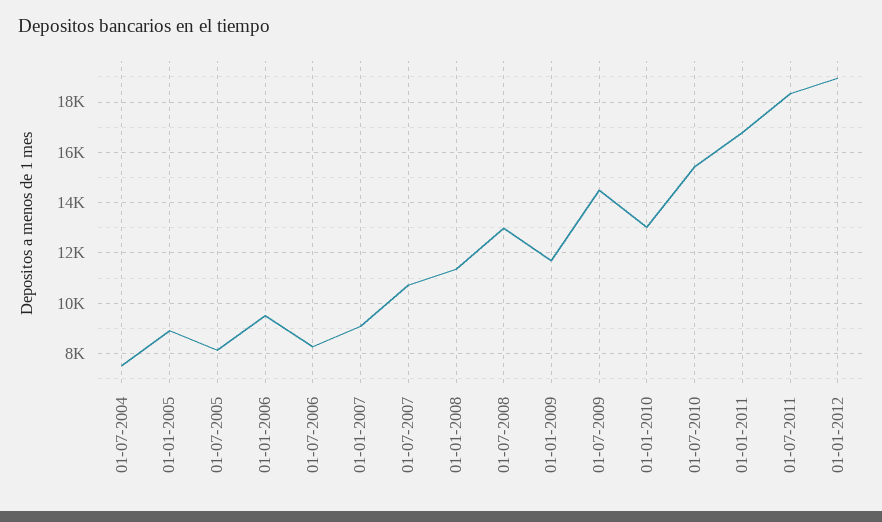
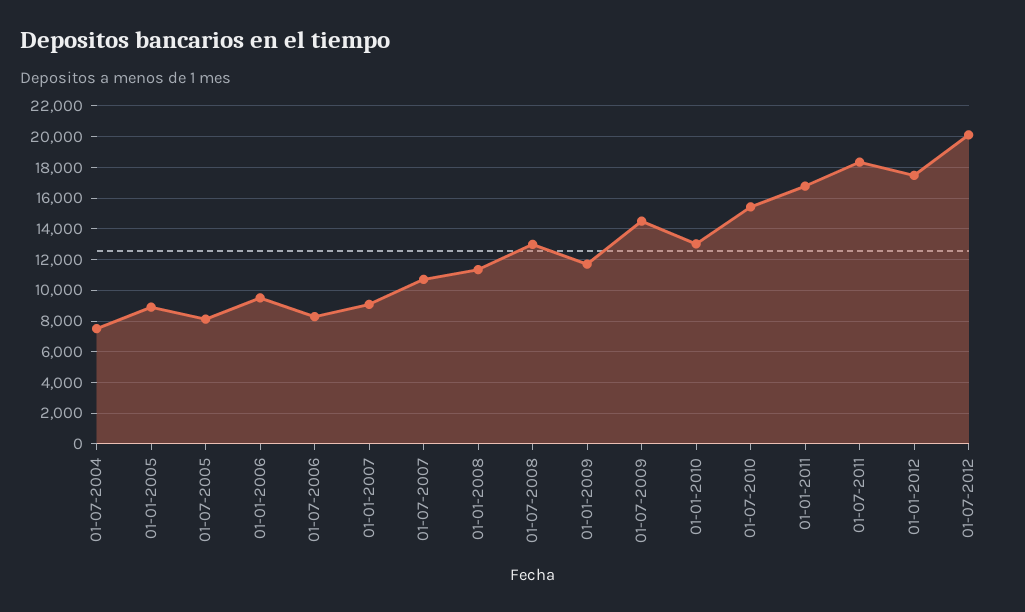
01-01-2012: 19000 -> 17500
01-07-2012: none -> 20000

